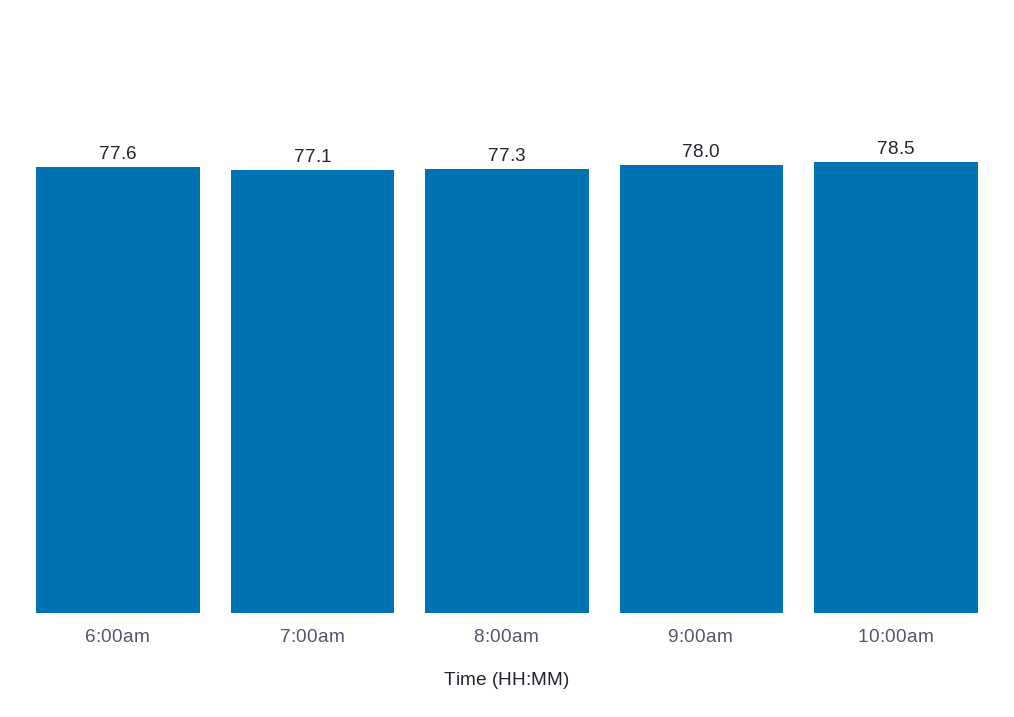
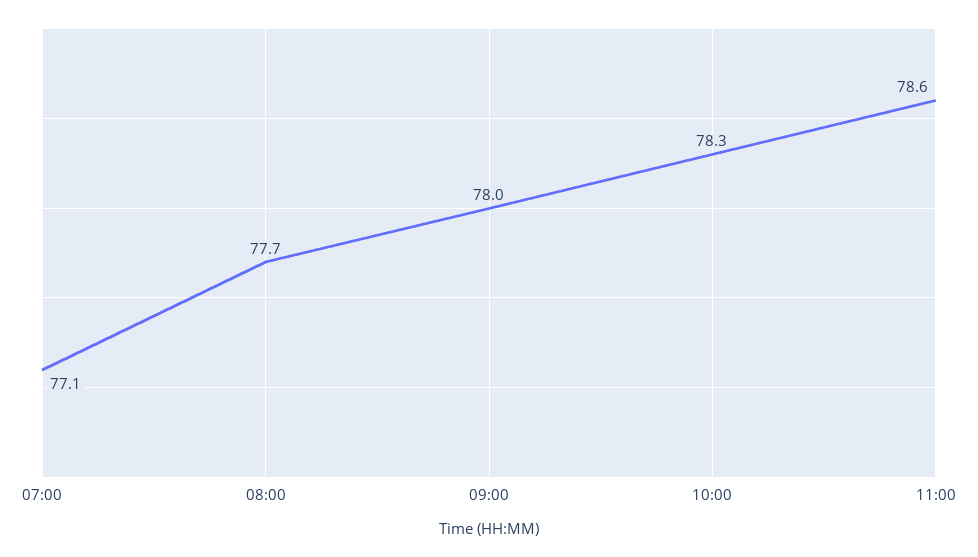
6:00am: 77.6 -> none
8:00am: 77.3 -> 77.7
10:00am: 78.5 -> 78.3
11:00: none -> 78.6

